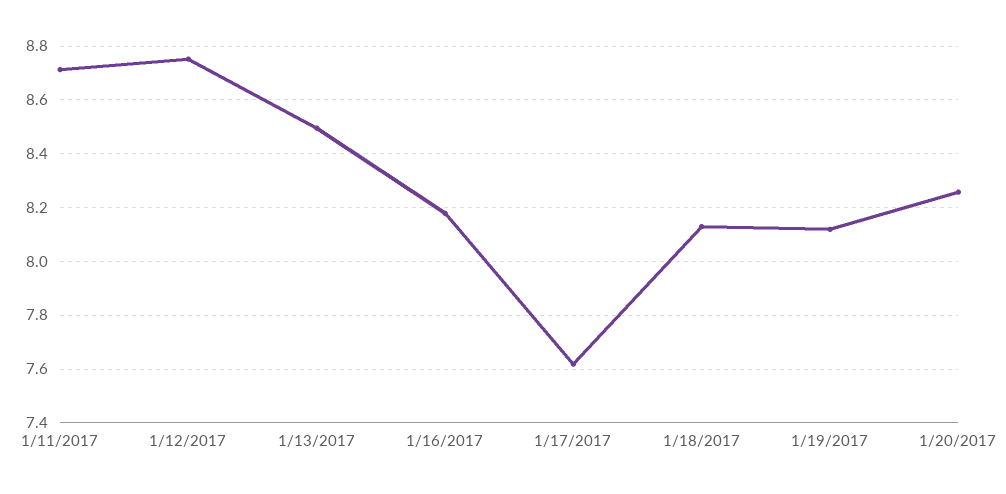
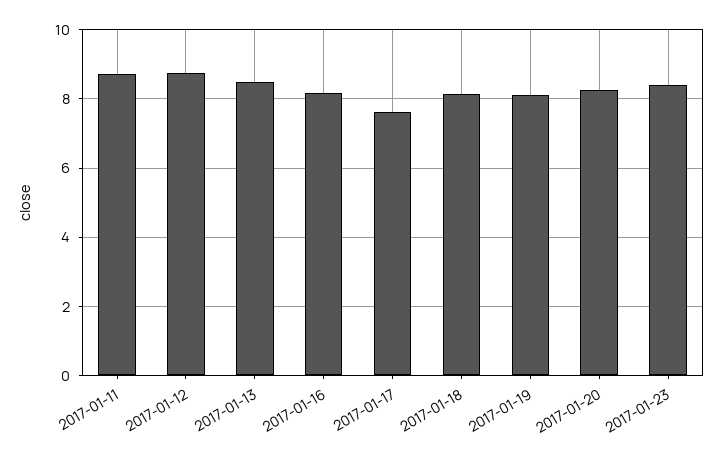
2017-01-23: none -> 8.4

